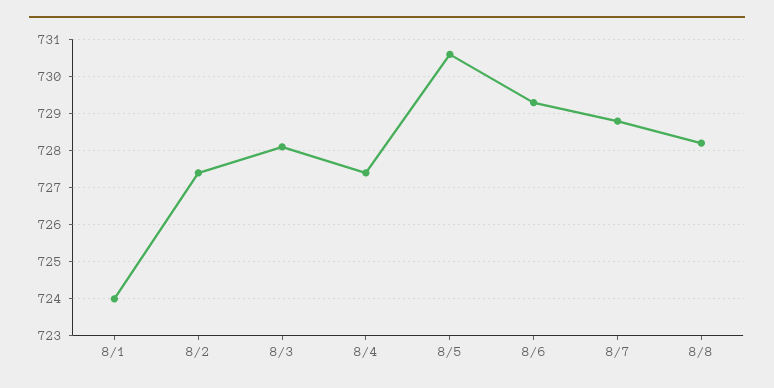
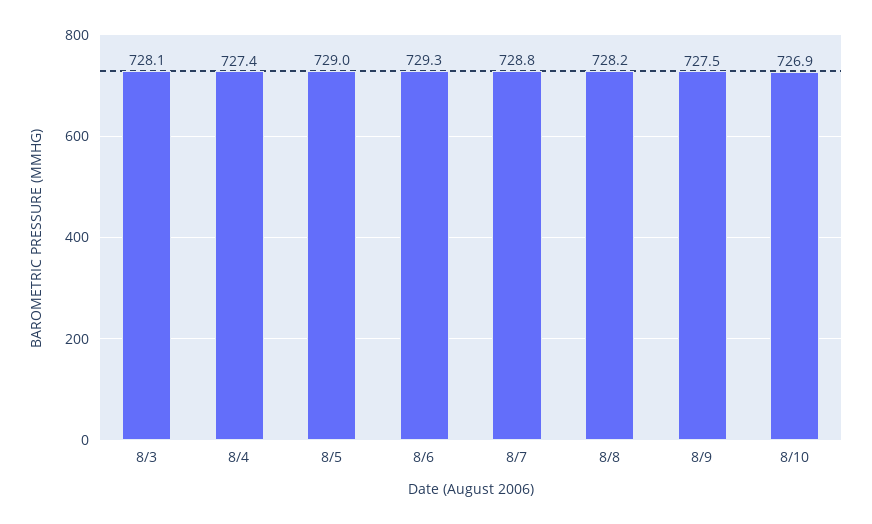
8/1: 724 -> none
8/2: 727.5 -> none
8/5: 730.5 -> 729
8/9: none -> 727.5
8/10: none -> 726.9

